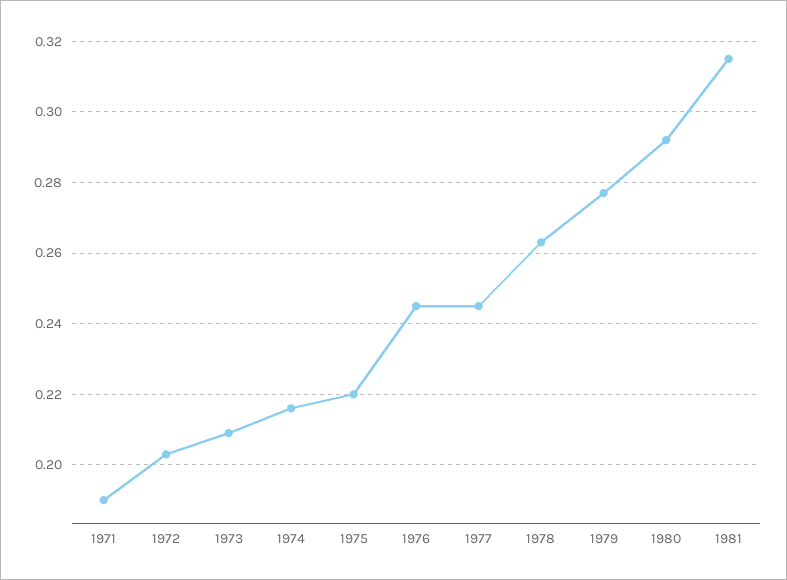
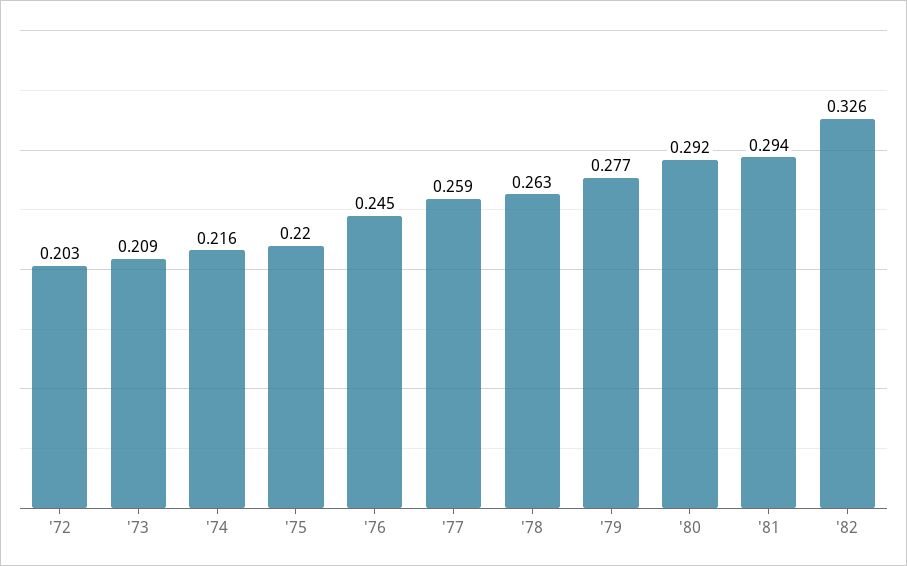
1971: 0.19 -> none
1977: 0.245 -> 0.259
1981: 0.315 -> 0.294
'82: none -> 0.326

